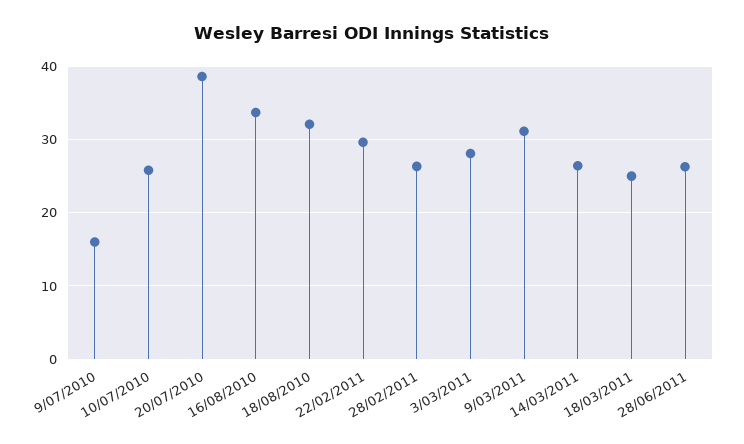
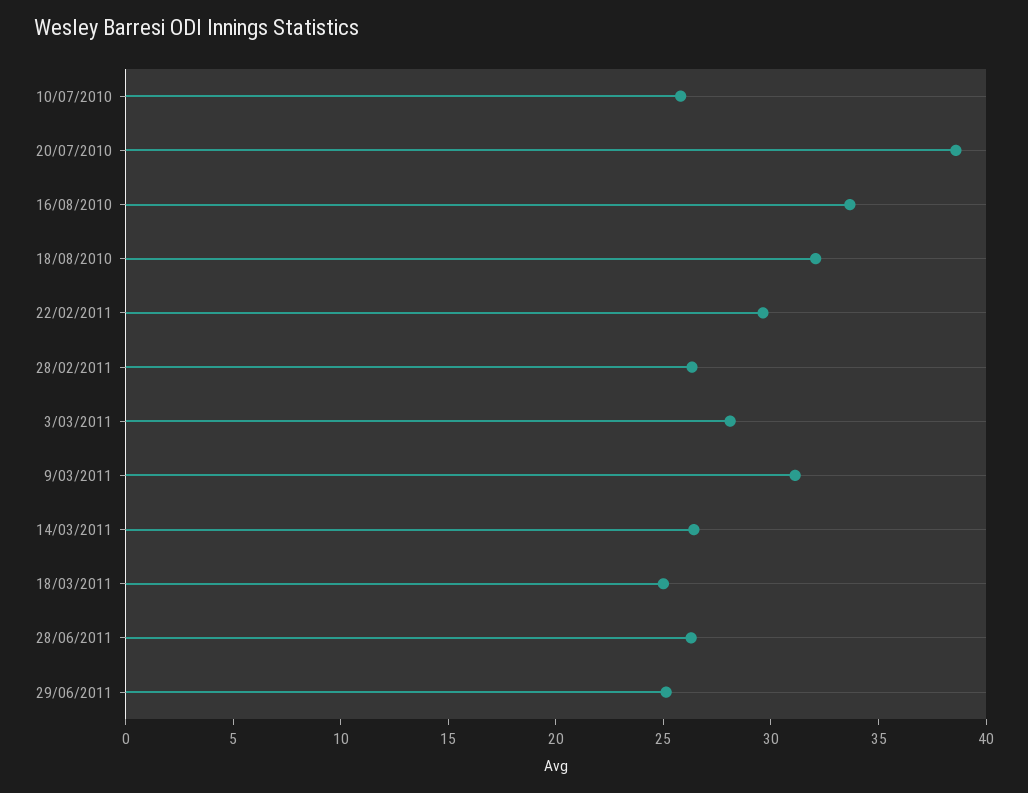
9/07/2010: 16 -> none
29/06/2011: none -> 25

